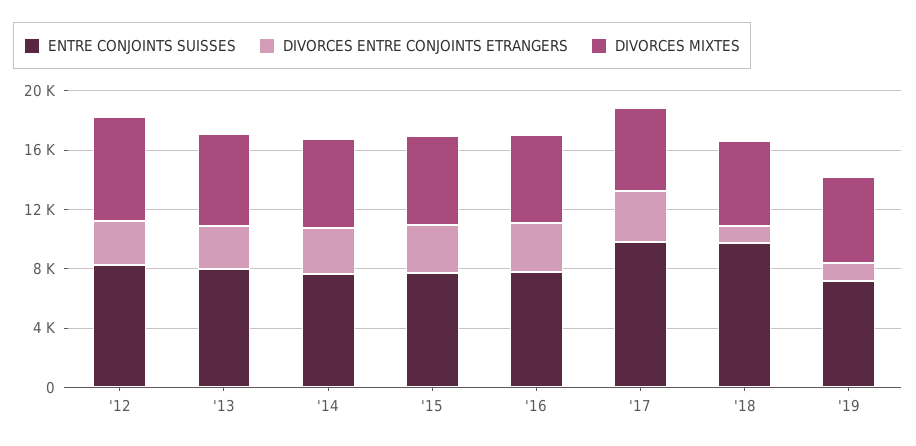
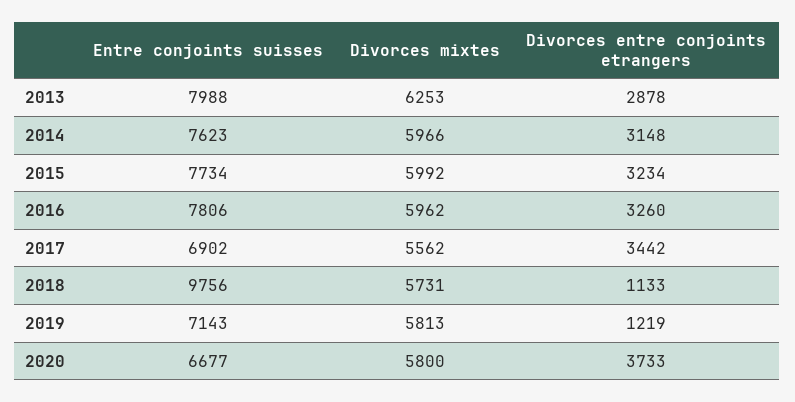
ENTRE CONJOINTS SUISSES, '12: 8000 -> none
DIVORCES ENTRE CONJOINTS ETRANGERS, '12: 3000 -> none
DIVORCES MIXTES, '12: 7000 -> none
ENTRE CONJOINTS SUISSES, '17: 10000 -> 6902
ENTRE CONJOINTS SUISSES, 2020: none -> 6677
DIVORCES MIXTES, 2020: none -> 5800
DIVORCES ENTRE CONJOINTS ETRANGERS, 2020: none -> 3733

